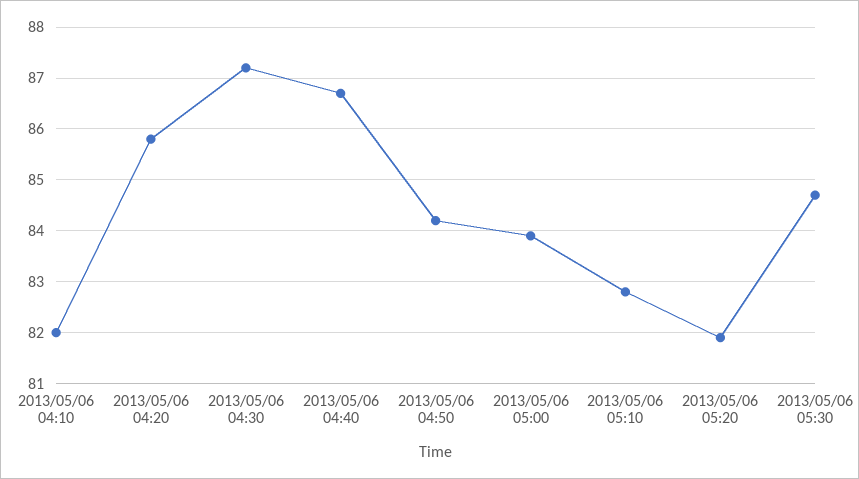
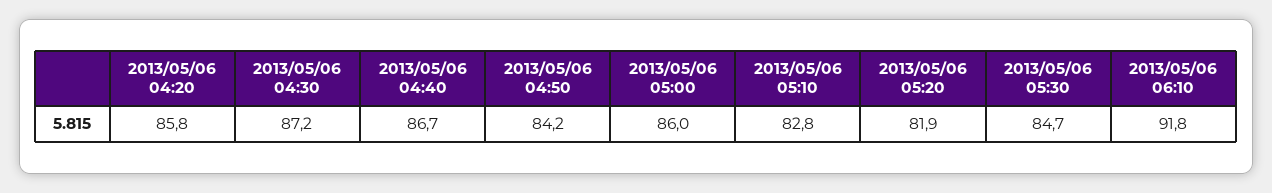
2013/05/06 04:10: 82 -> none
2013/05/06 05:00: 84 -> 86
2013/05/06 06:10: none -> 91.8

